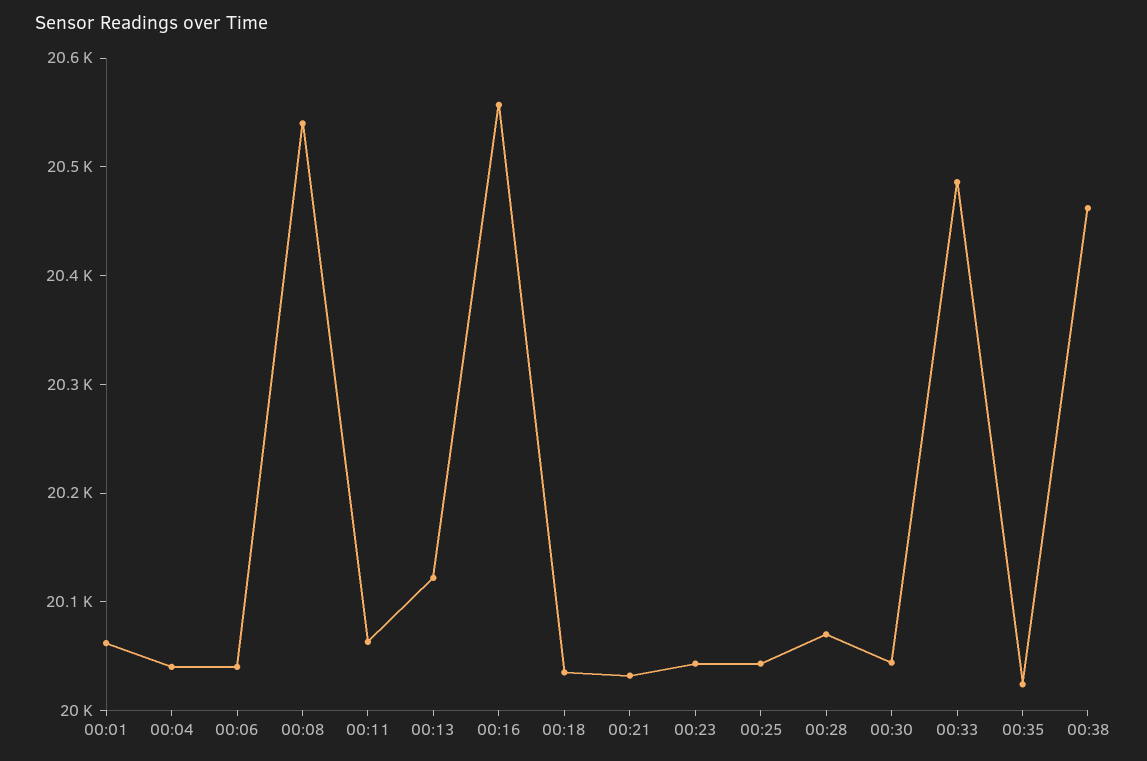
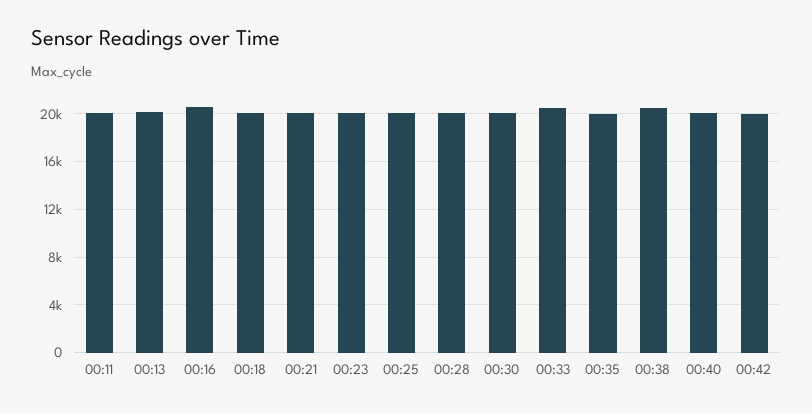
00:01: 20060 -> none
00:04: 20040 -> none
00:06: 20040 -> none
00:08: 20540 -> none
00:40: none -> 20000
00:42: none -> 20000

